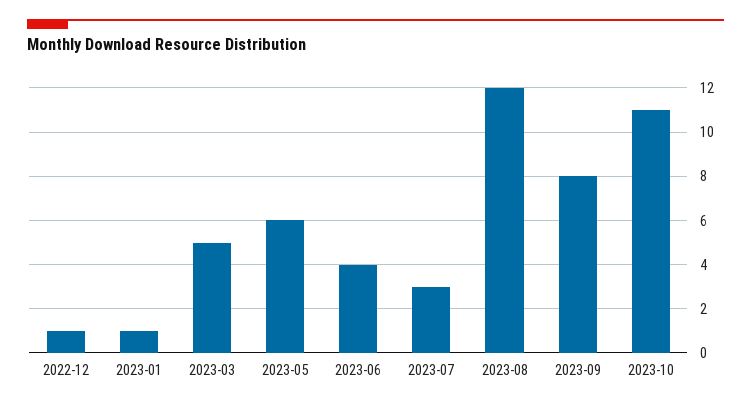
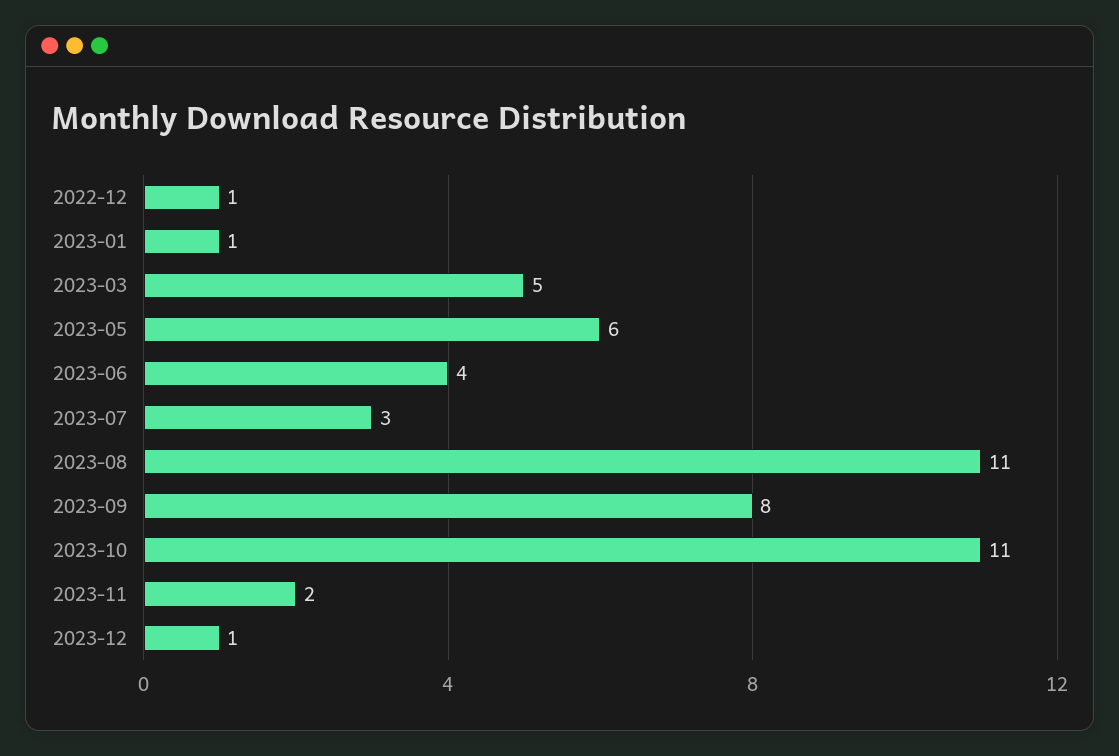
2023-08: 12 -> 11
2023-11: none -> 2
2023-12: none -> 1

